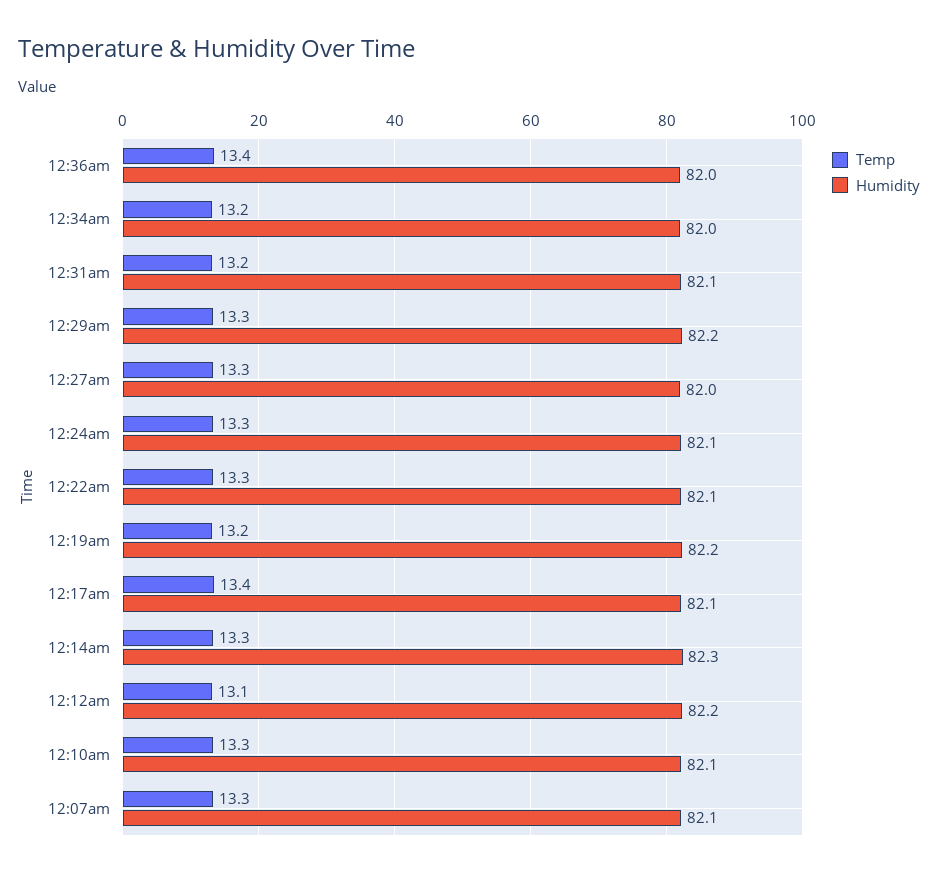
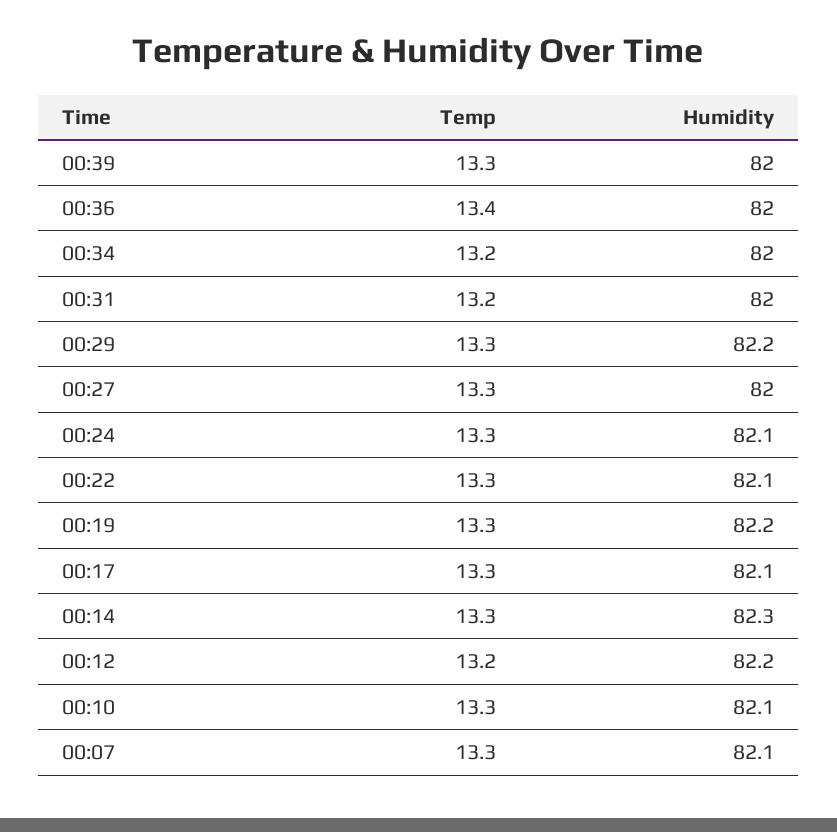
Humidity, 12:31am: 82.1 -> 82
Temp, 12:19am: 13.2 -> 13.3
Temp, 12:17am: 13.4 -> 13.3
Temp, 12:12am: 13.1 -> 13.2
Temp, 00:39: none -> 13.3
Humidity, 00:39: none -> 82

